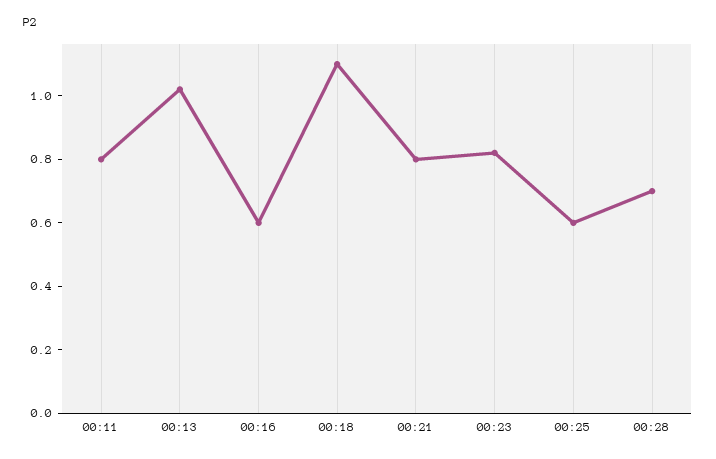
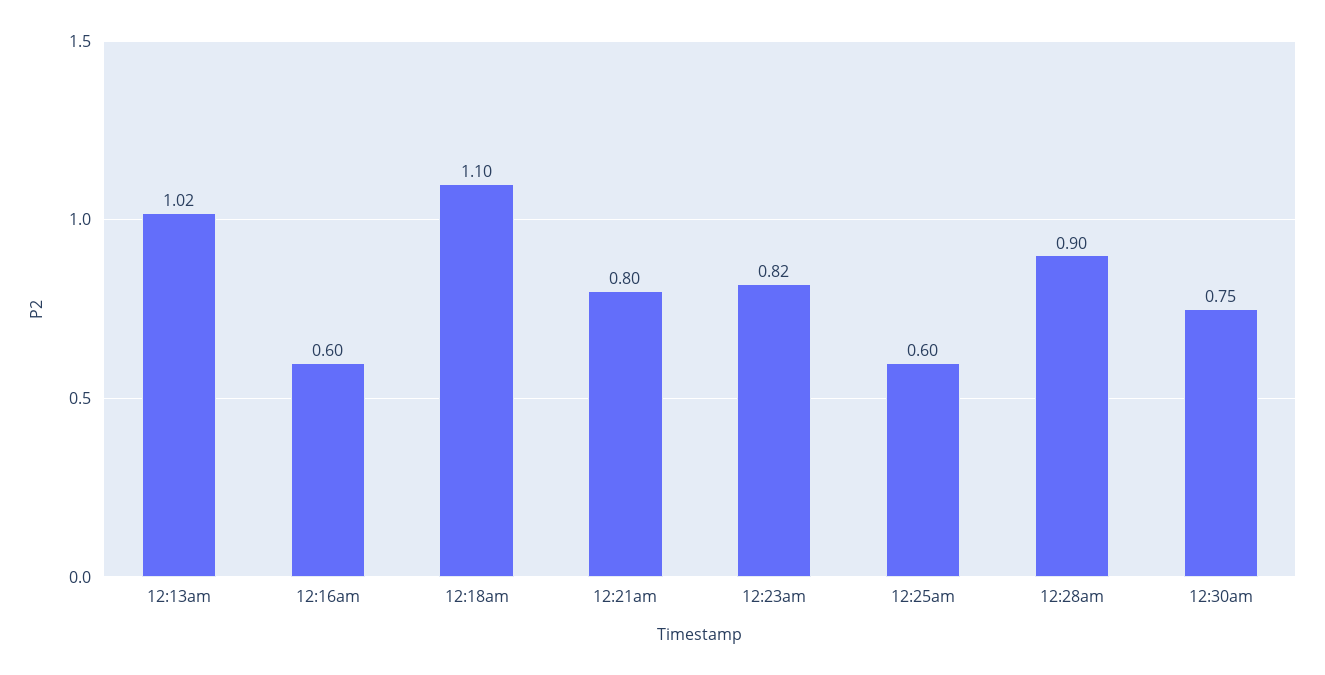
00:11: 0.8 -> none
00:28: 0.7 -> 0.9
12:30am: none -> 0.75

